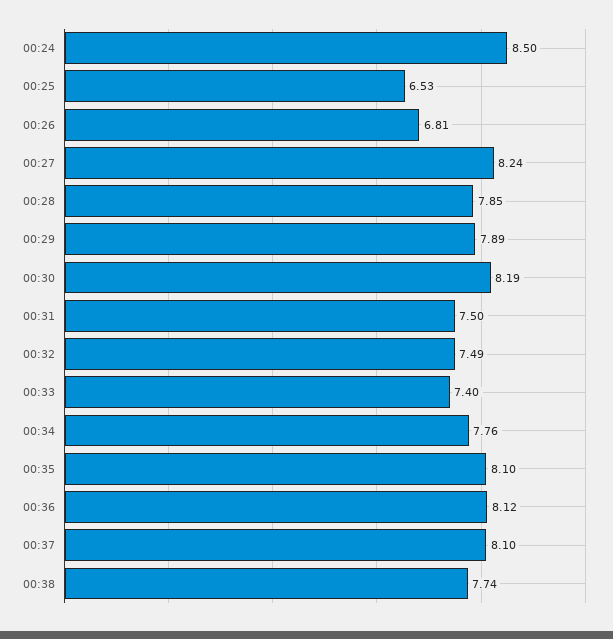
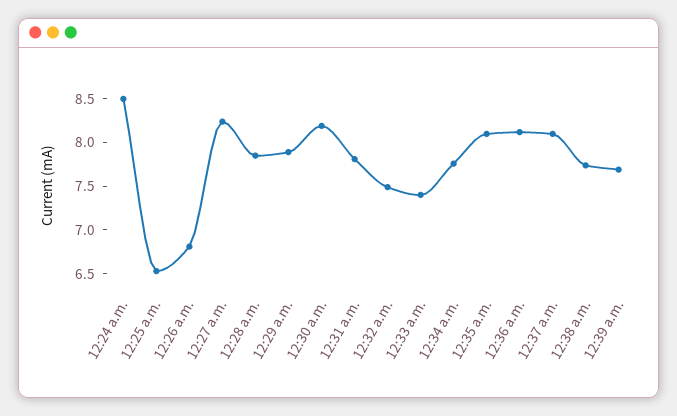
00:31: 7.5 -> 7.8
12:39 a.m.: none -> 7.7

